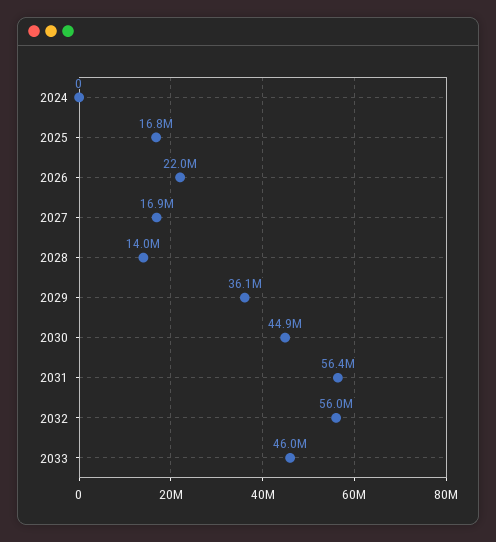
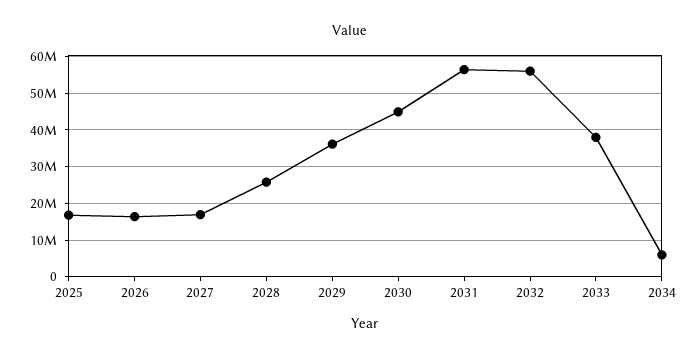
2024: 0 -> none
2026: 22000000 -> 16000000
2028: 14000000 -> 26000000
2033: 46000000 -> 38000000
2034: none -> 6000000

